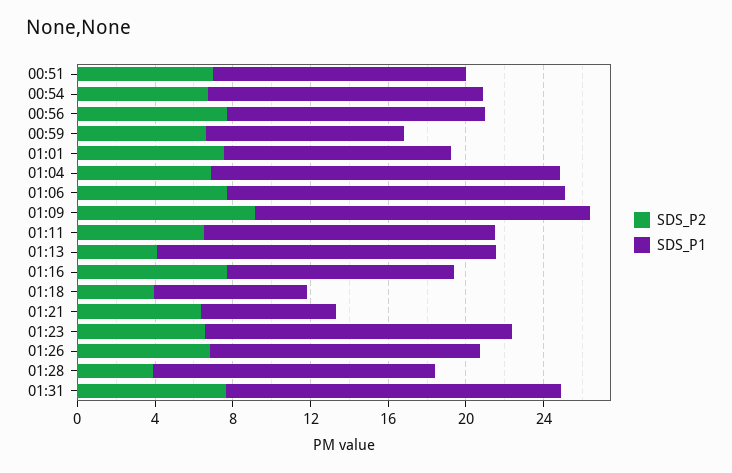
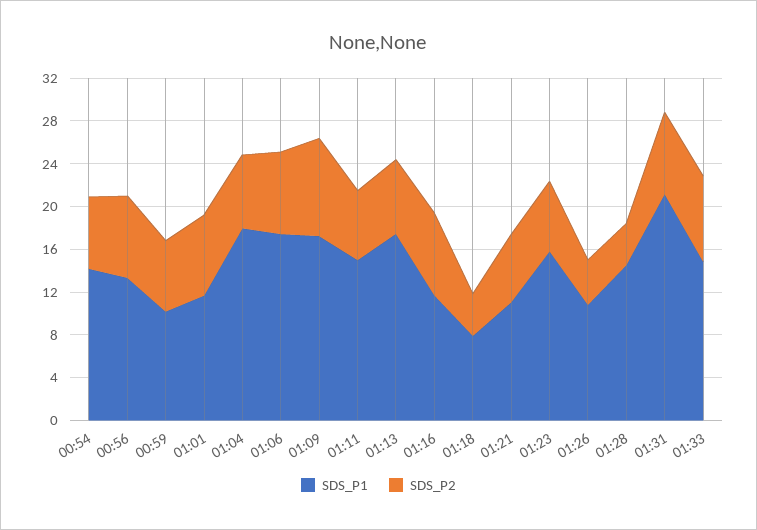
SDS_P2, 00:51: 7 -> none
SDS_P1, 00:51: 13 -> none
SDS_P2, 01:13: 4 -> 7
SDS_P1, 01:21: 7 -> 11
SDS_P2, 01:26: 7 -> 4
SDS_P1, 01:26: 14 -> 11
SDS_P1, 01:31: 17 -> 21
SDS_P1, 01:33: none -> 15
SDS_P2, 01:33: none -> 8

